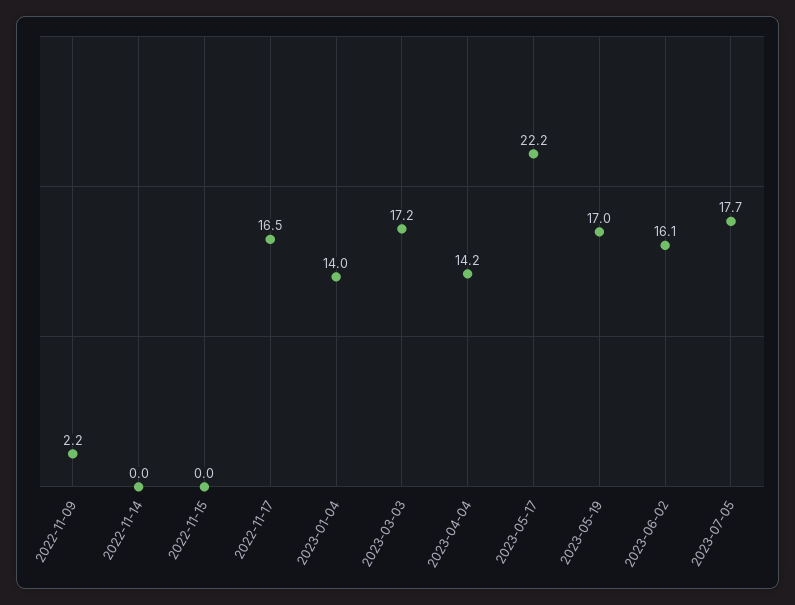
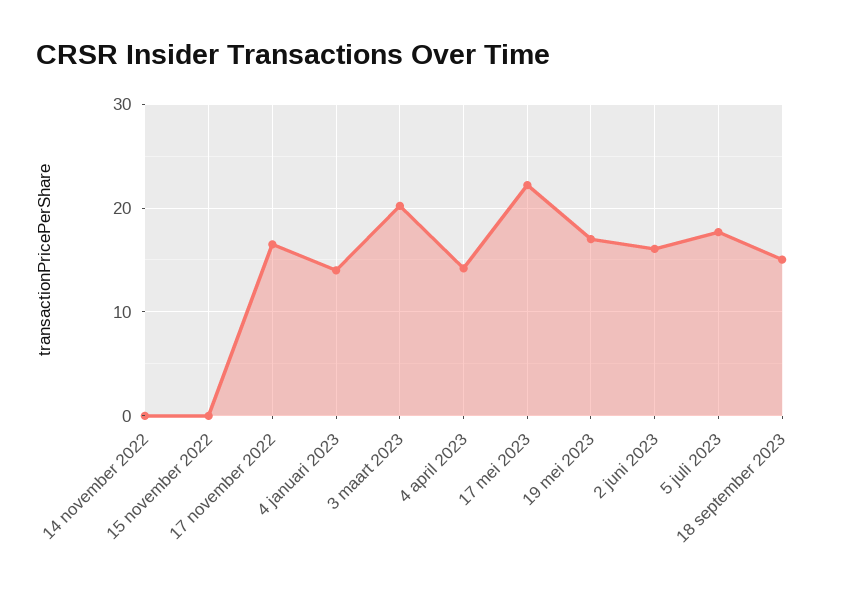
2022-11-09: 2.2 -> none
2023-03-03: 17.2 -> 20
18 september 2023: none -> 15

